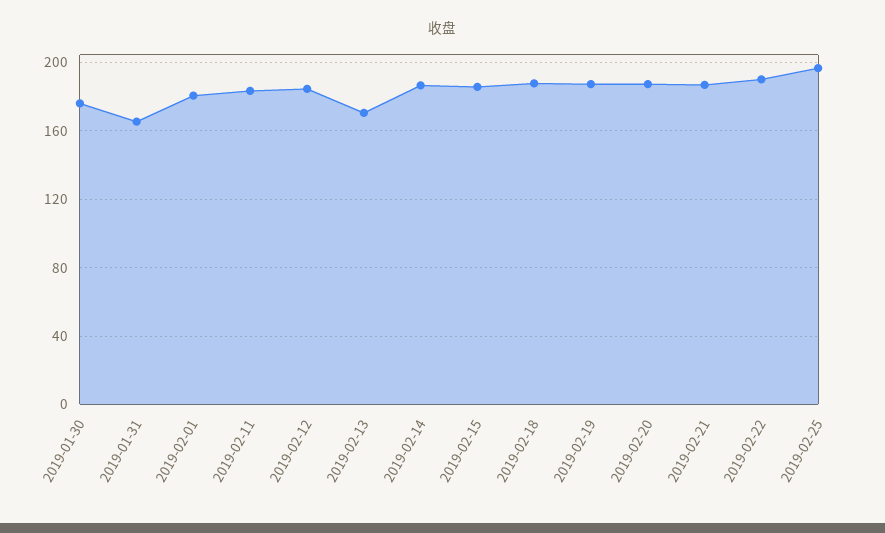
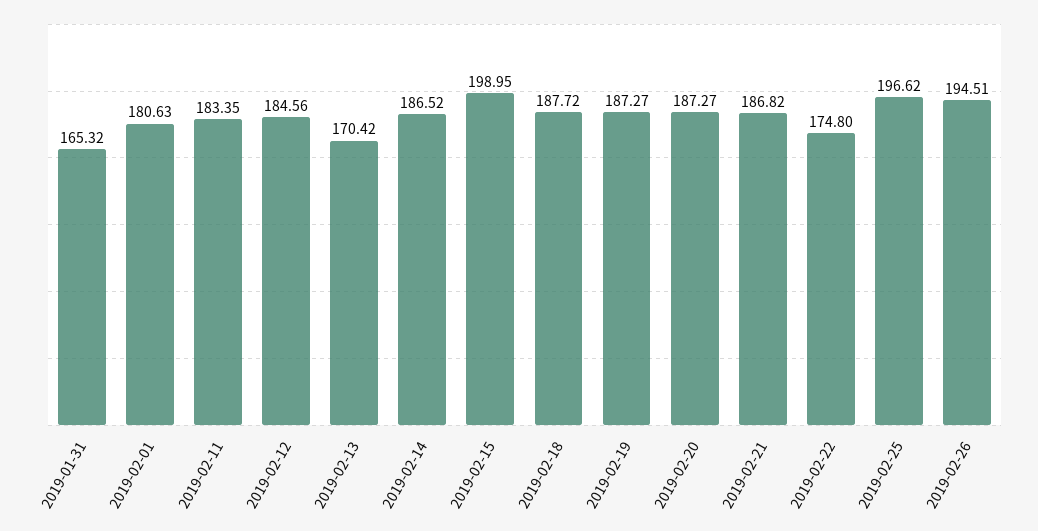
2019-01-30: 175 -> none
2019-02-15: 185 -> 198.95
2019-02-22: 190 -> 174.8
2019-02-26: none -> 194.51

